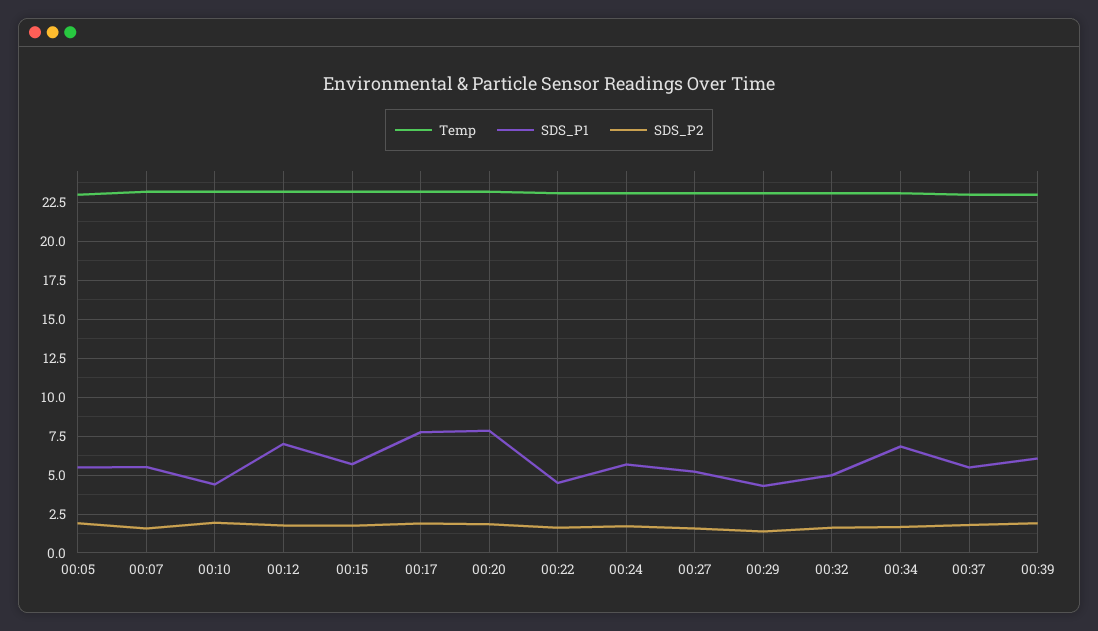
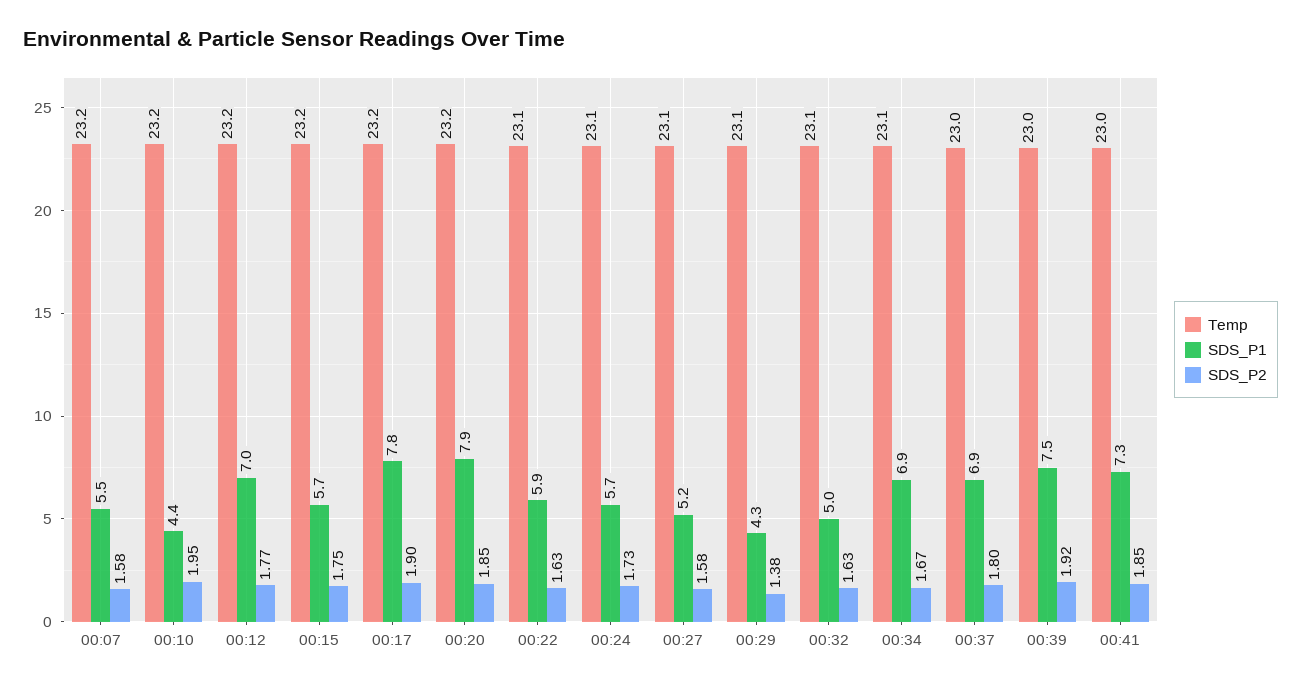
Temp, 00:05: 23 -> none
SDS_P1, 00:05: 5.5 -> none
SDS_P2, 00:05: 2 -> none
SDS_P1, 00:22: 4.5 -> 5.9
SDS_P1, 00:37: 5.5 -> 6.9
SDS_P1, 00:39: 6 -> 7.5
Temp, 00:41: none -> 23
SDS_P1, 00:41: none -> 7.3
SDS_P2, 00:41: none -> 1.85

